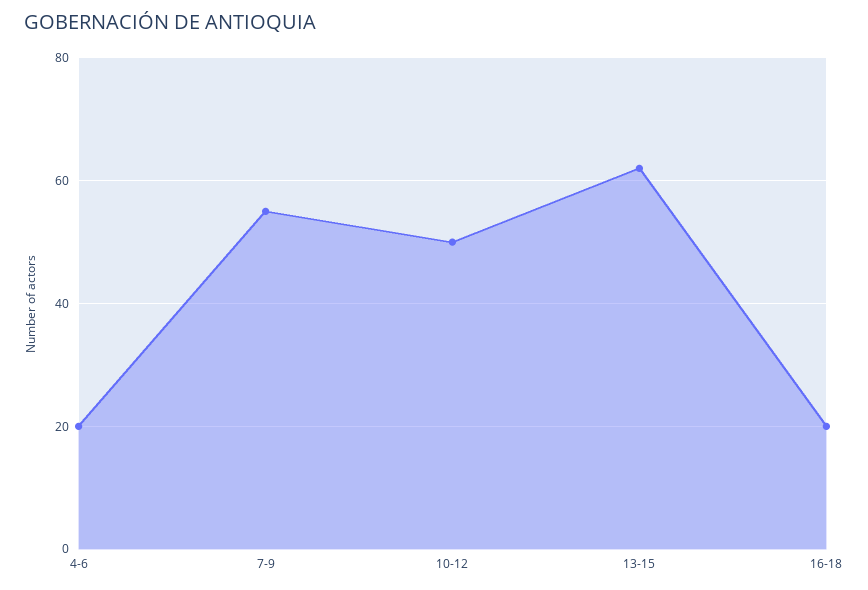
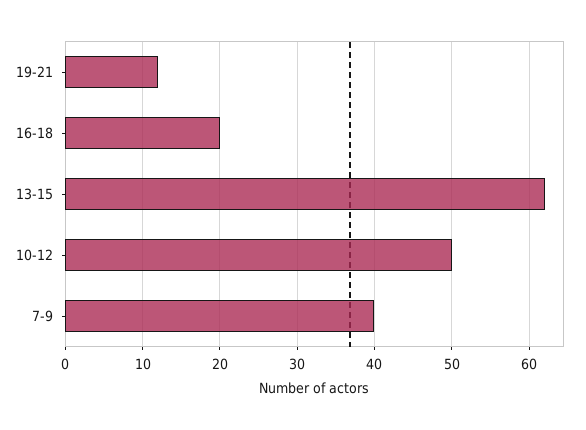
4-6: 20 -> none
7-9: 55 -> 40
19-21: none -> 12

